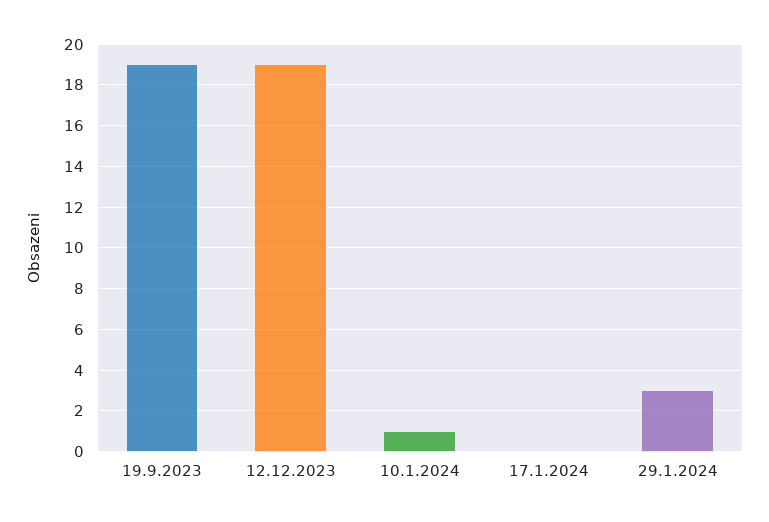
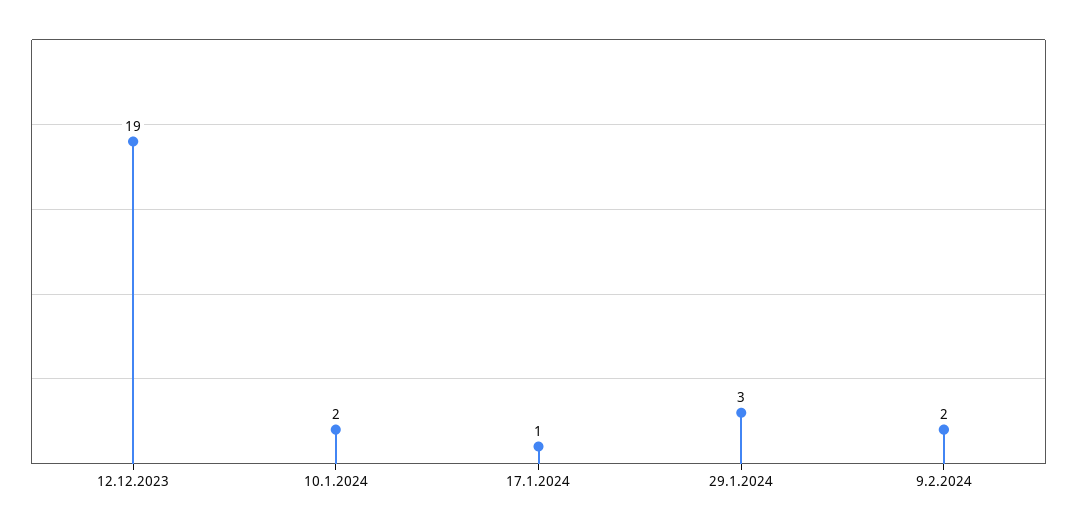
19.9.2023: 19 -> none
10.1.2024: 1 -> 2
17.1.2024: 0 -> 1
9.2.2024: none -> 2

